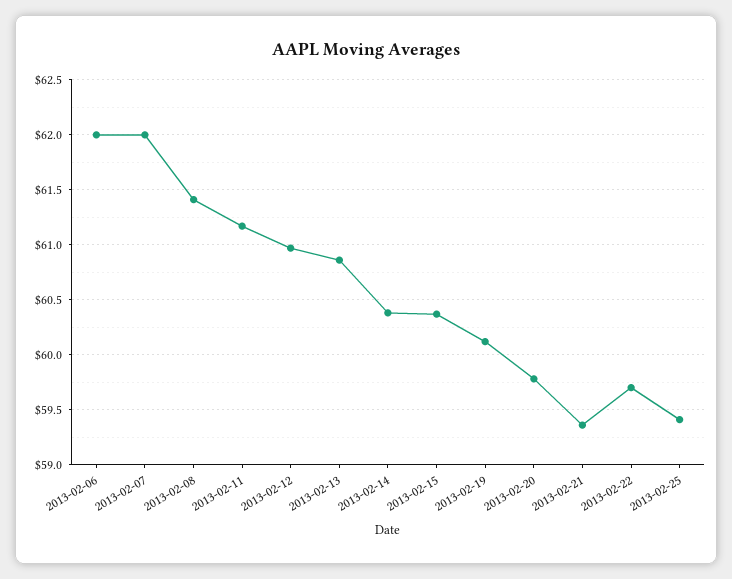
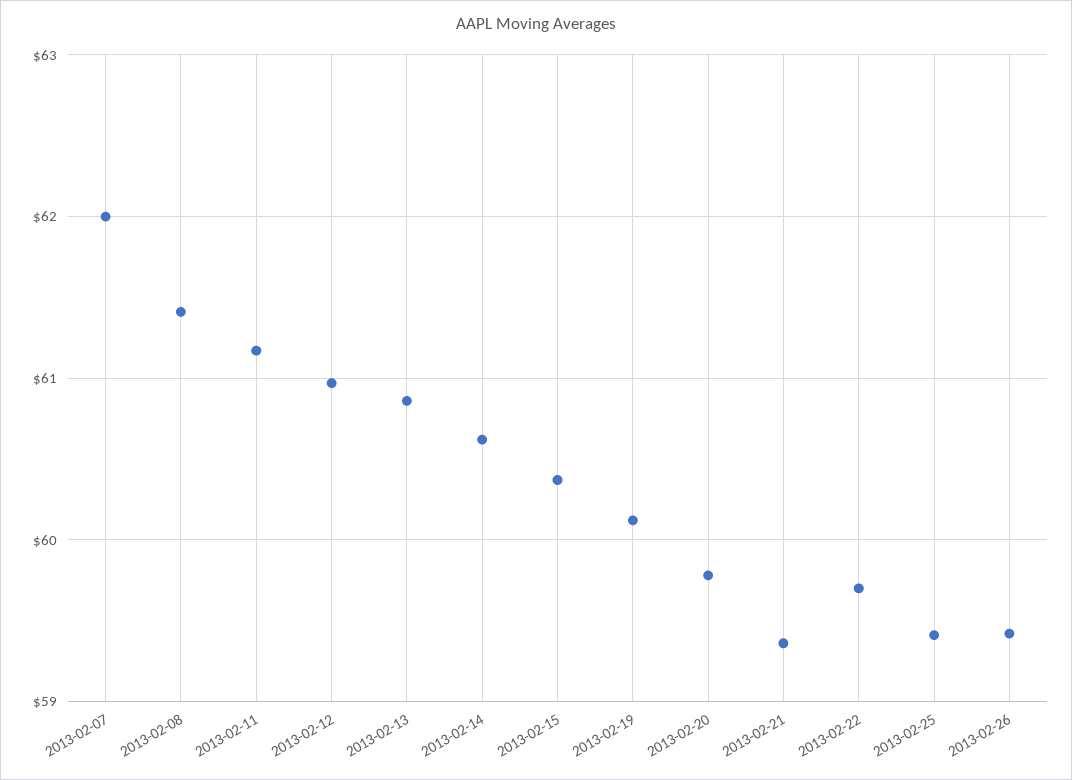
2013-02-06: 62 -> none
2013-02-14: 60.4 -> 60.6
2013-02-26: none -> 59.4

